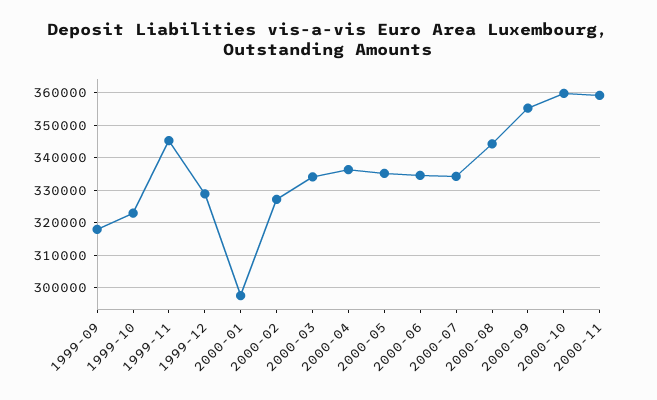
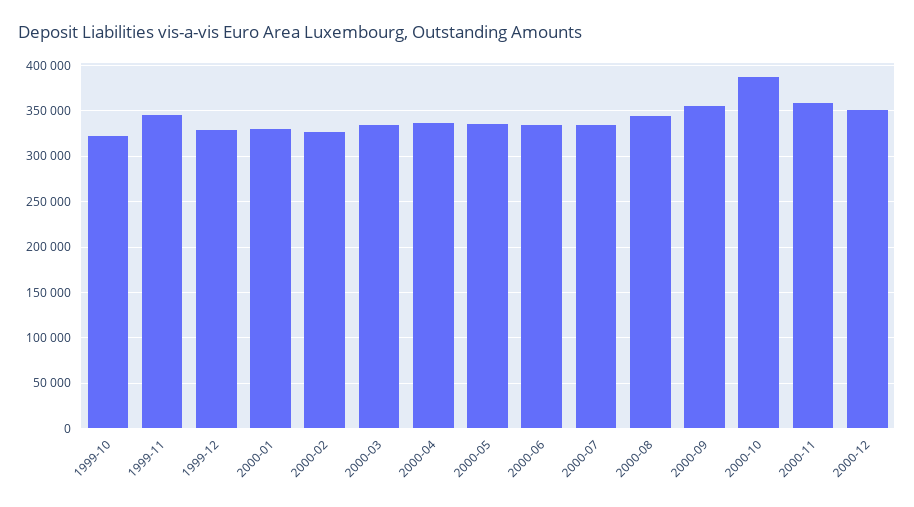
1999-09: 318000 -> none
2000-01: 298000 -> 330000
2000-10: 360000 -> 390000
2000-12: none -> 350000

